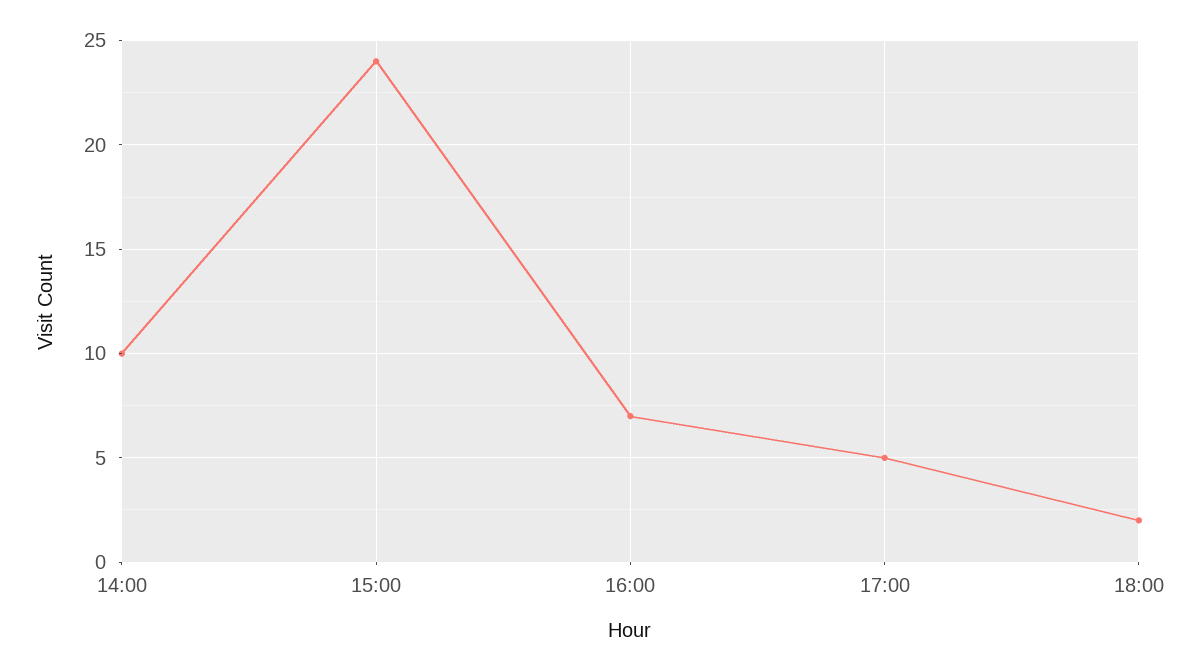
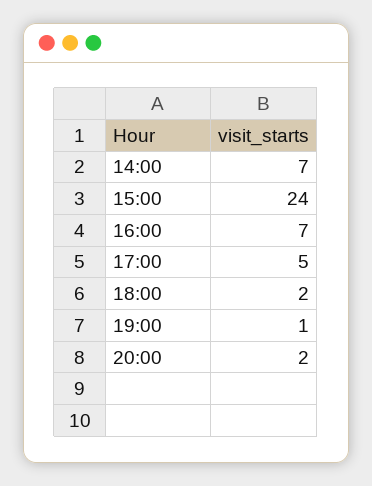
14:00: 10 -> 7
19:00: none -> 1
20:00: none -> 2

